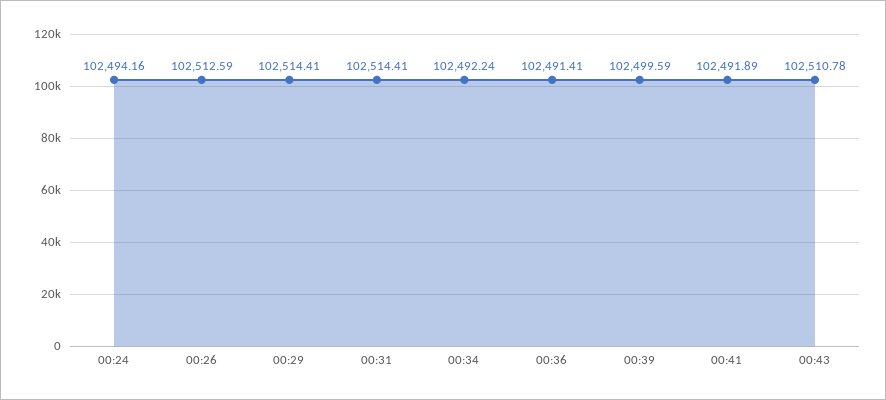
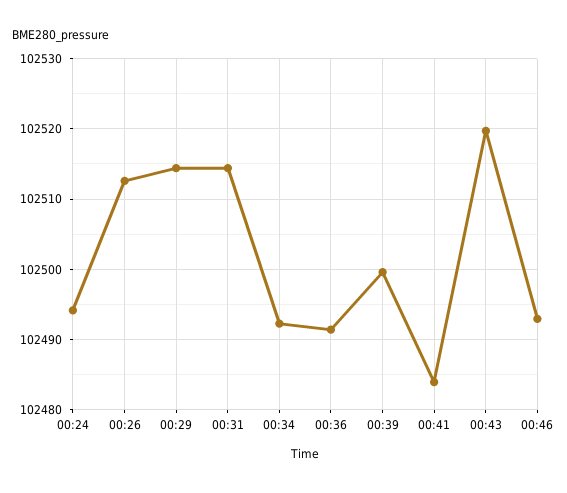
00:41: 102491.89 -> 102484
00:43: 102510.78 -> 102520
00:46: none -> 102493

